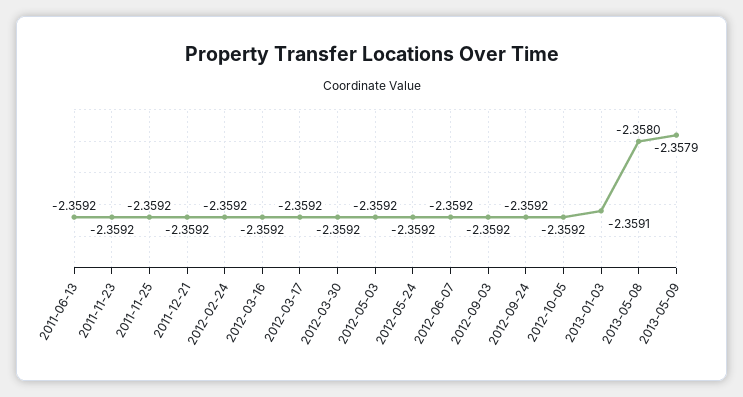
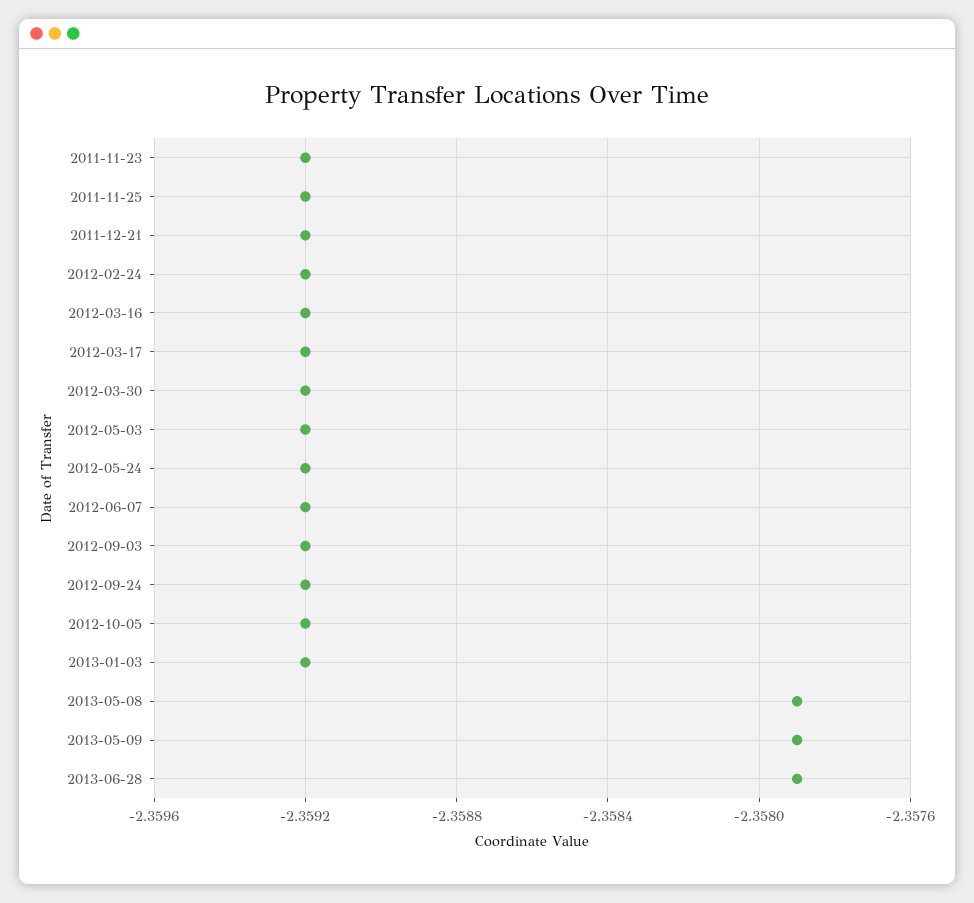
2011-06-13: -2.3592 -> none
2013-01-03: -2.3591 -> -2.3592
2013-05-08: -2.358 -> -2.3579
2013-06-28: none -> -2.3579

